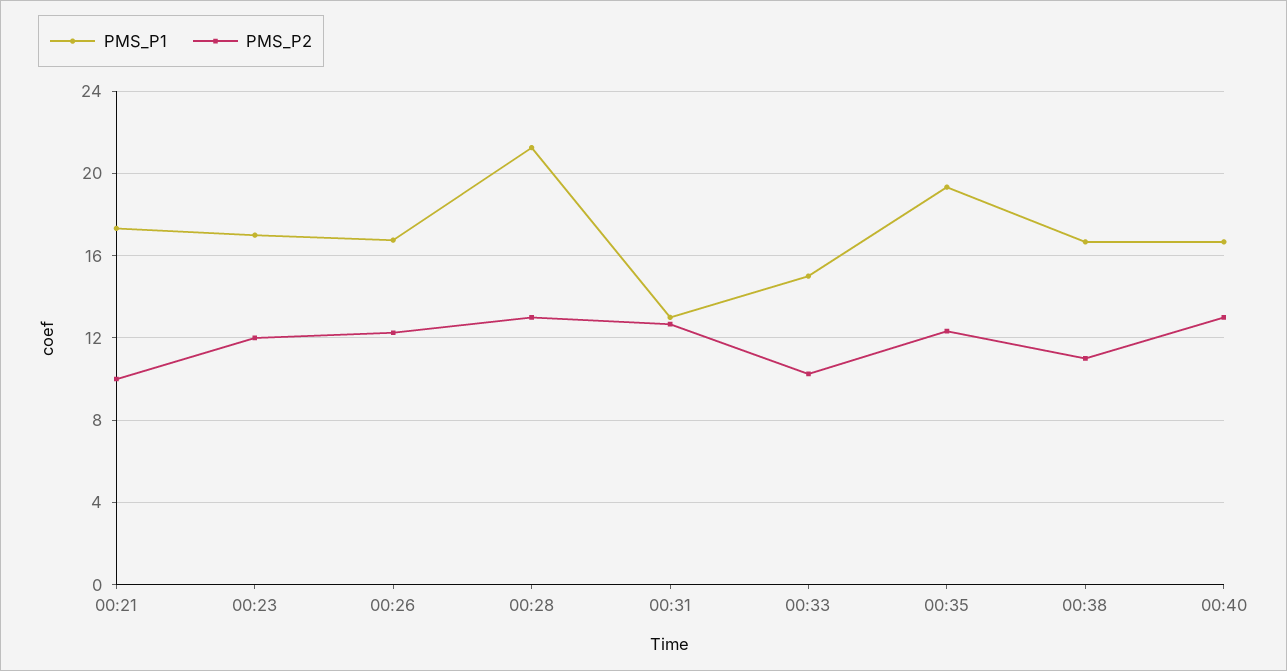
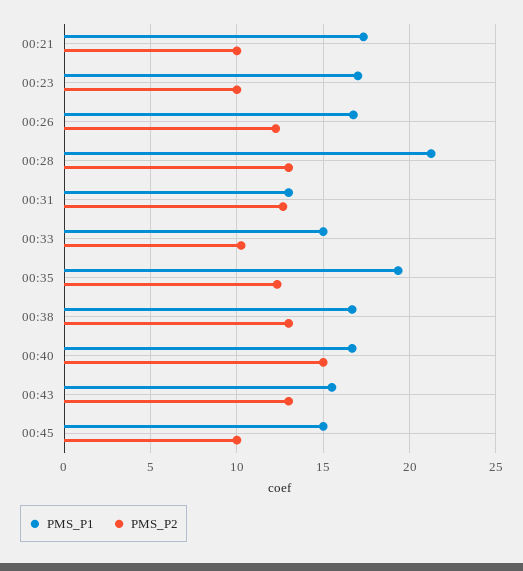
PMS_P2, 00:23: 12 -> 10
PMS_P2, 00:38: 11 -> 13
PMS_P2, 00:40: 13 -> 15
PMS_P1, 00:43: none -> 15.5
PMS_P2, 00:43: none -> 13
PMS_P1, 00:45: none -> 15
PMS_P2, 00:45: none -> 10

